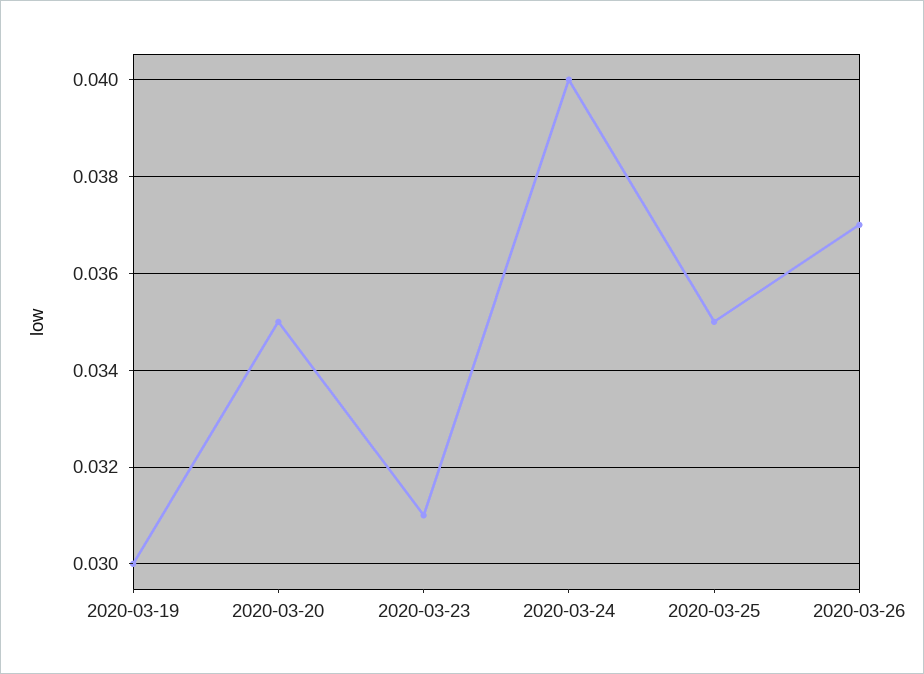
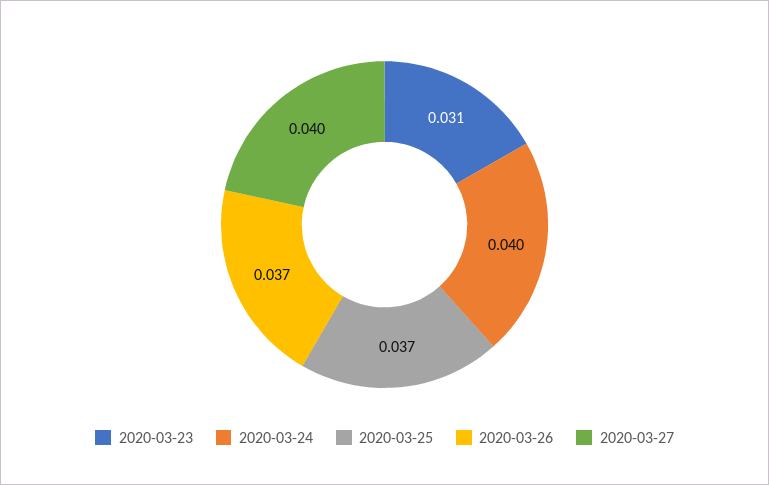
2020-03-19: 0.03 -> none
2020-03-20: 0.035 -> none
2020-03-25: 0.035 -> 0.037
2020-03-27: none -> 0.04

